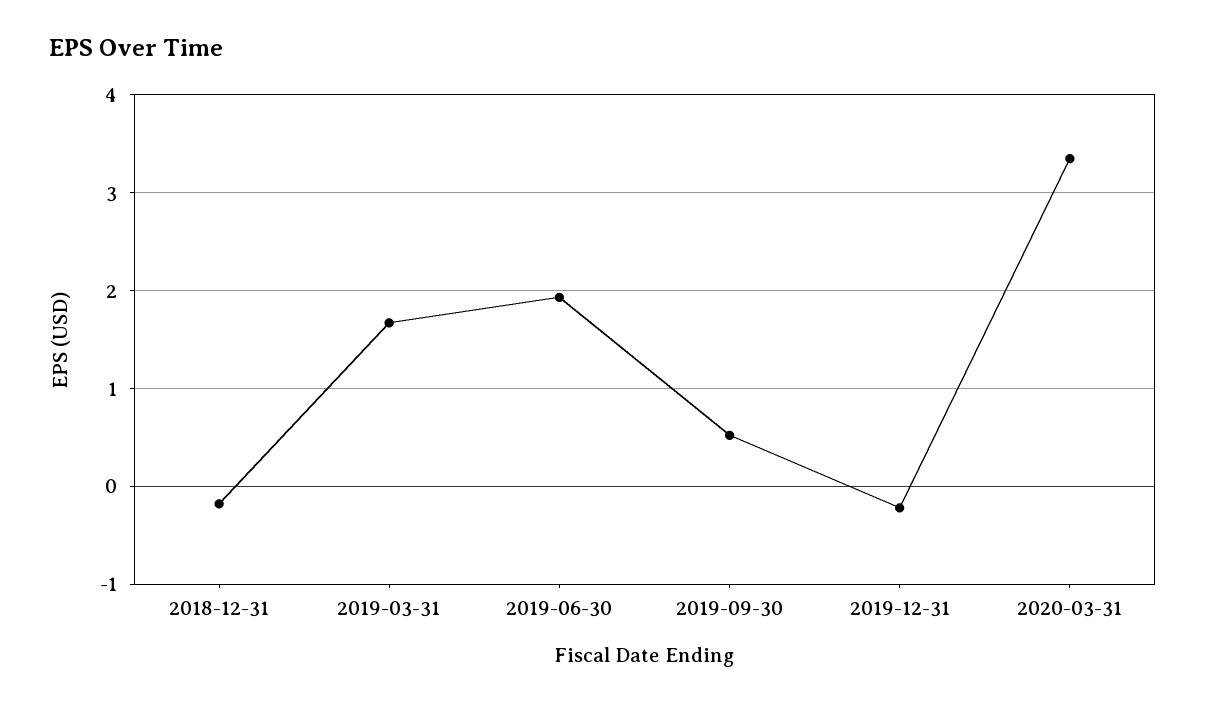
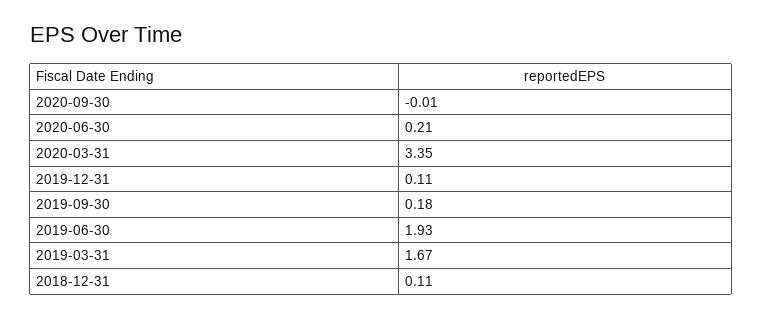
2018-12-31: -0.2 -> 0.11
2019-09-30: 0.5 -> 0.18
2019-12-31: -0.2 -> 0.11
2020-09-30: none -> -0.01
2020-06-30: none -> 0.21

